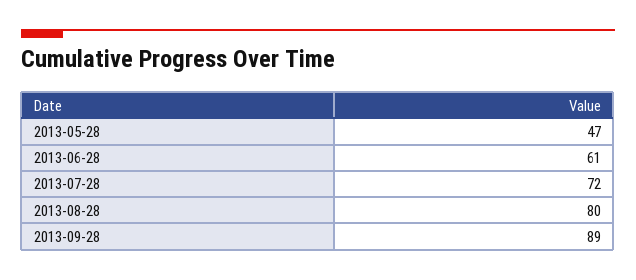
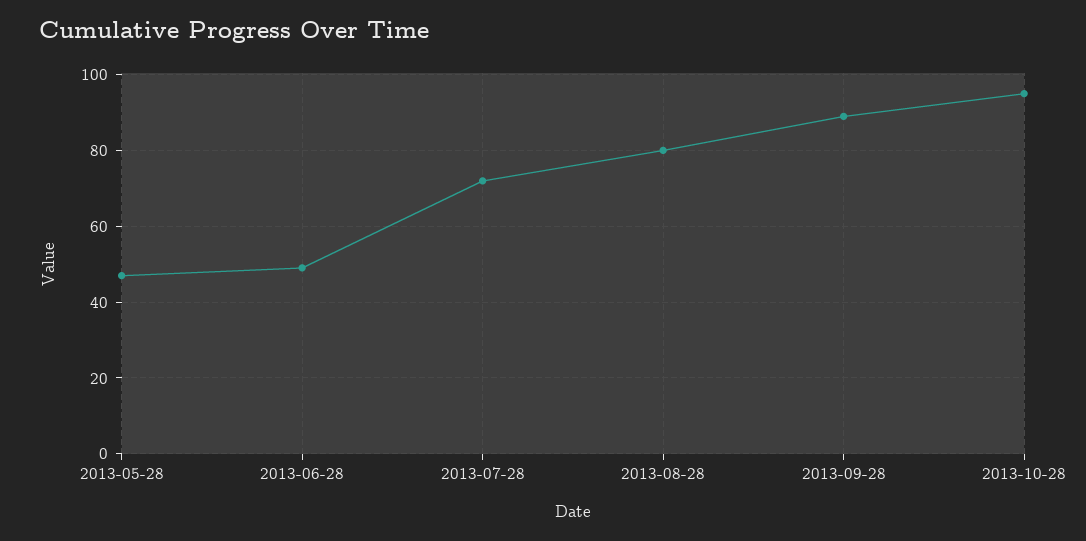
2013-06-28: 61 -> 50
2013-10-28: none -> 95

